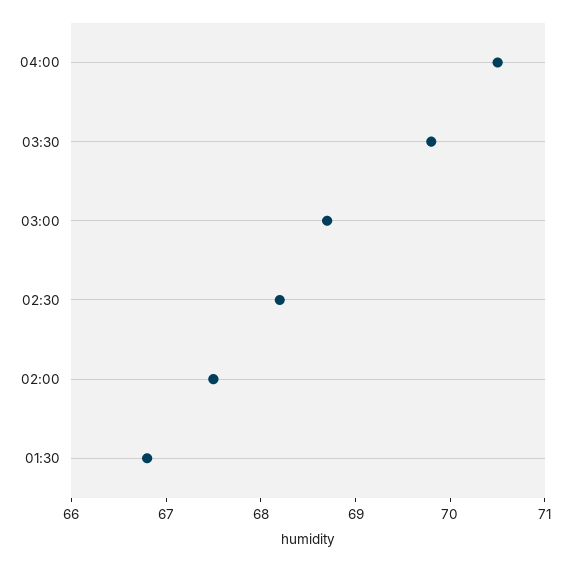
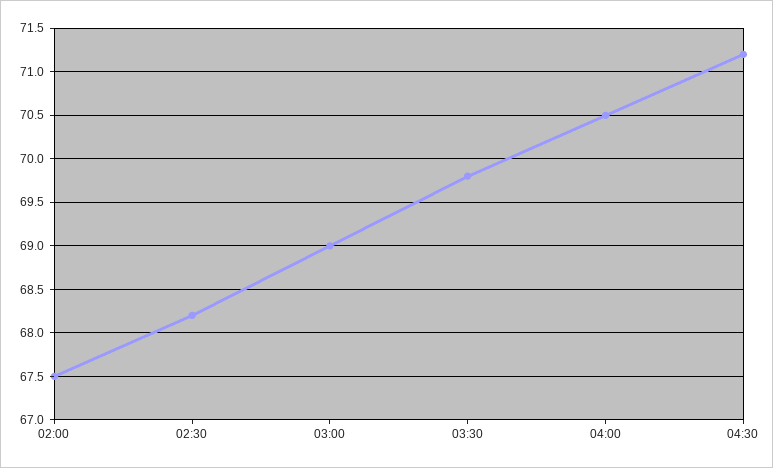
03:00: 68.7 -> 69
01:30: 66.8 -> none
04:30: none -> 71.2

